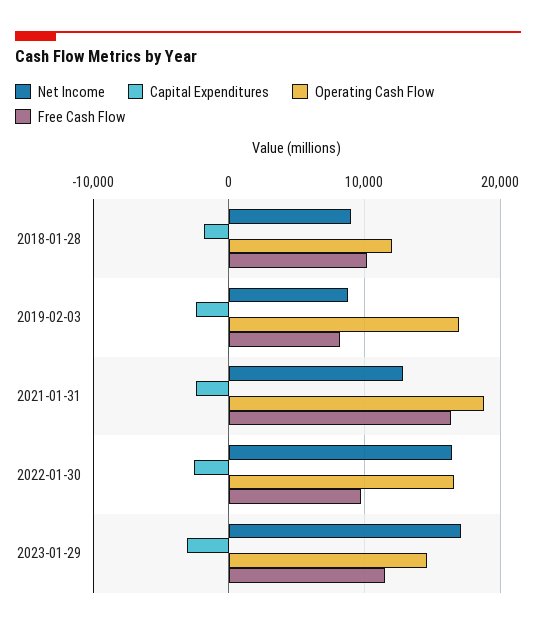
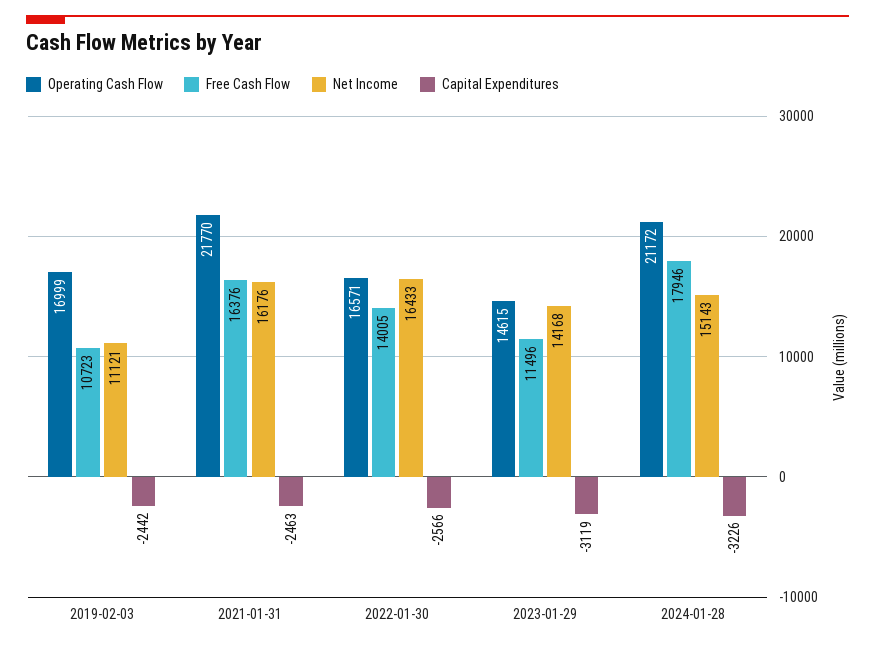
Net Income, 2018-01-28: 9000 -> none
Capital Expenditures, 2018-01-28: -2000 -> none
Operating Cash Flow, 2018-01-28: 12000 -> none
Free Cash Flow, 2018-01-28: 10000 -> none
Net Income, 2019-02-03: 9000 -> 11121
Free Cash Flow, 2019-02-03: 8000 -> 10723
Net Income, 2021-01-31: 13000 -> 16176
Operating Cash Flow, 2021-01-31: 19000 -> 21770
Free Cash Flow, 2022-01-30: 10000 -> 14005
Net Income, 2023-01-29: 17000 -> 14168
Operating Cash Flow, 2024-01-28: none -> 21172
Free Cash Flow, 2024-01-28: none -> 17946
Net Income, 2024-01-28: none -> 15143
Capital Expenditures, 2024-01-28: none -> -3226

